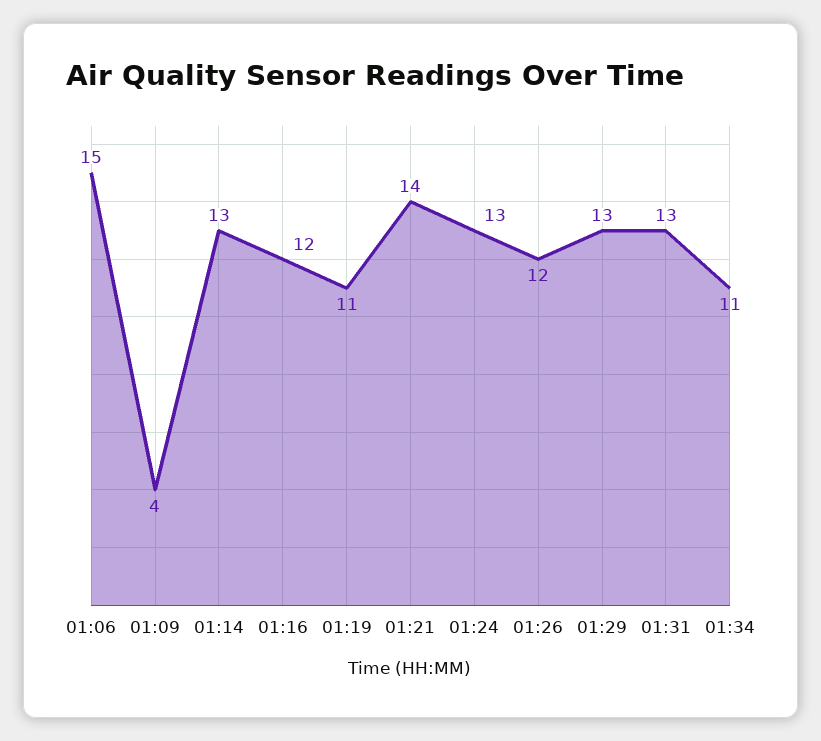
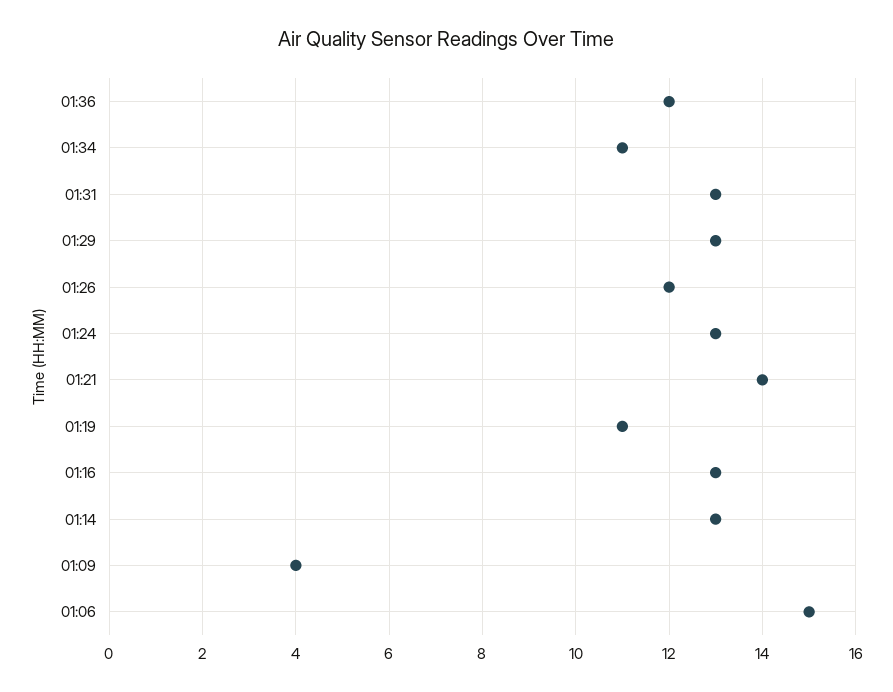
01:16: 12 -> 13
01:36: none -> 12

